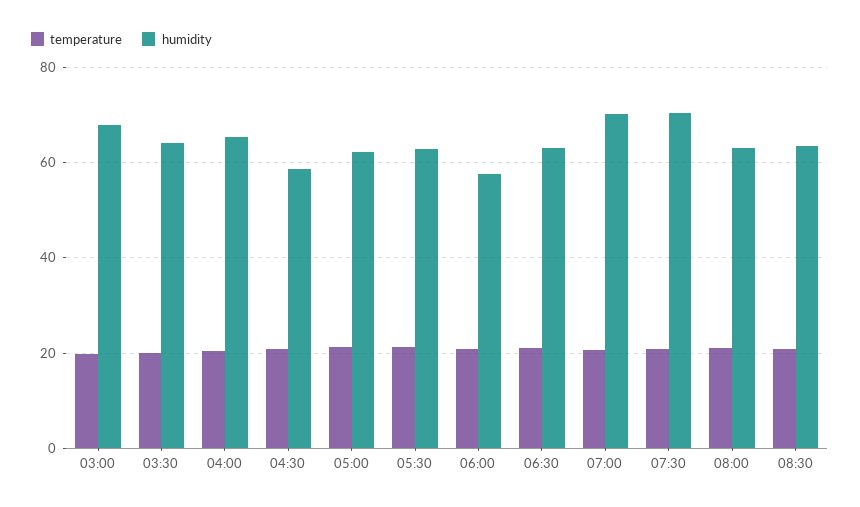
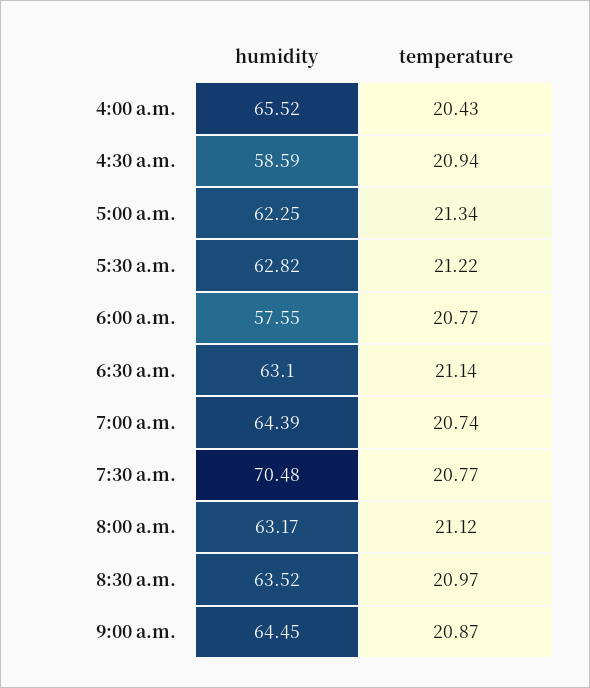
temperature, 03:00: 20 -> none
humidity, 03:00: 68 -> none
temperature, 03:30: 20 -> none
humidity, 03:30: 64 -> none
humidity, 07:00: 70 -> 64.39
humidity, 9:00 a.m.: none -> 64.45
temperature, 9:00 a.m.: none -> 20.87

